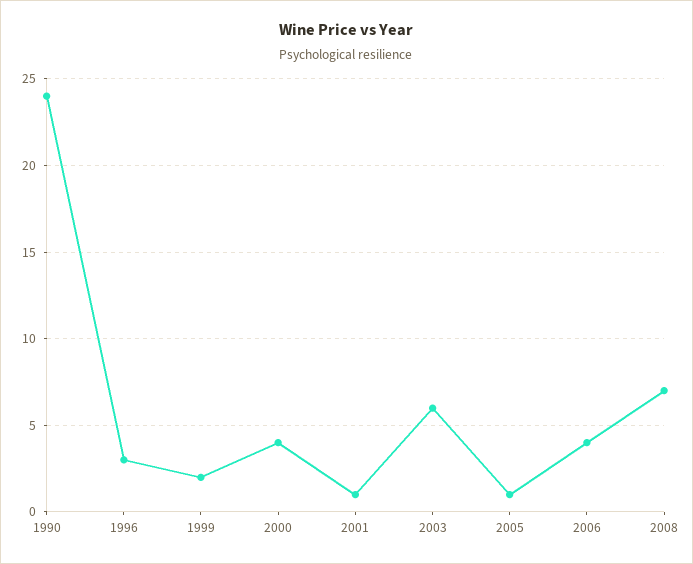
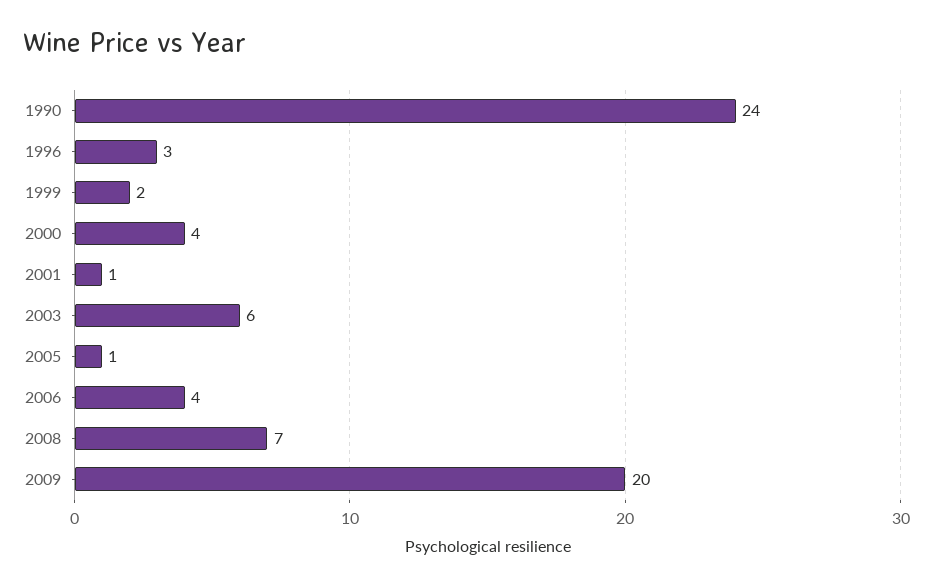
2009: none -> 20

